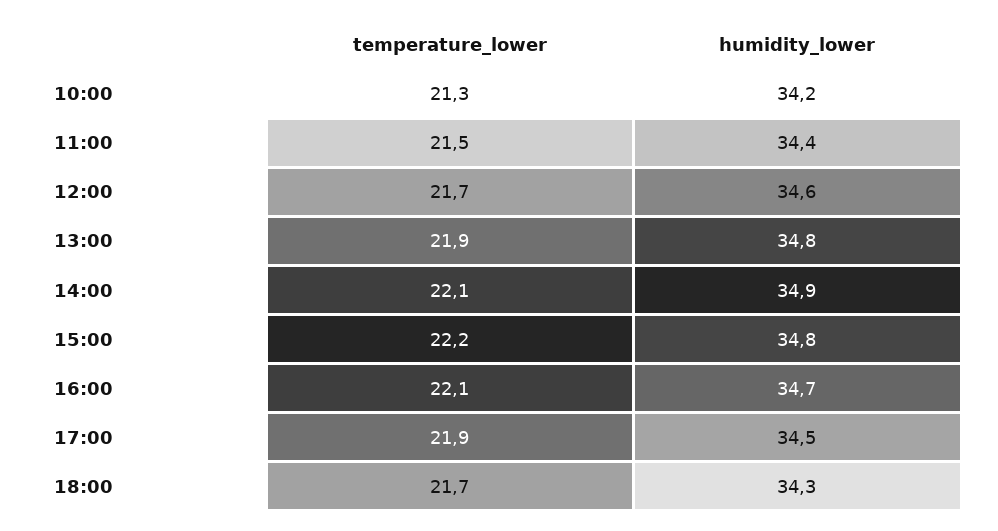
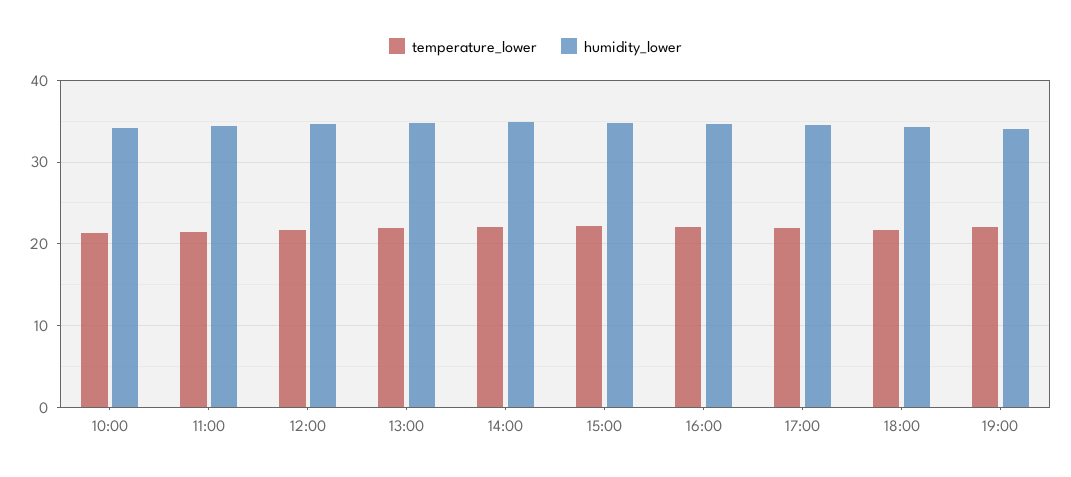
temperature_lower, 19:00: none -> 22
humidity_lower, 19:00: none -> 34

